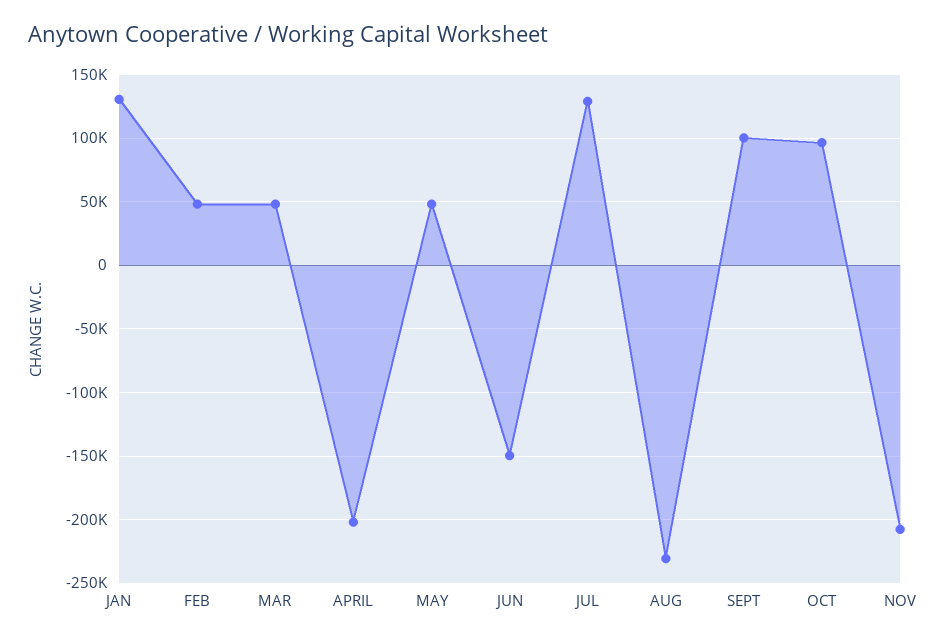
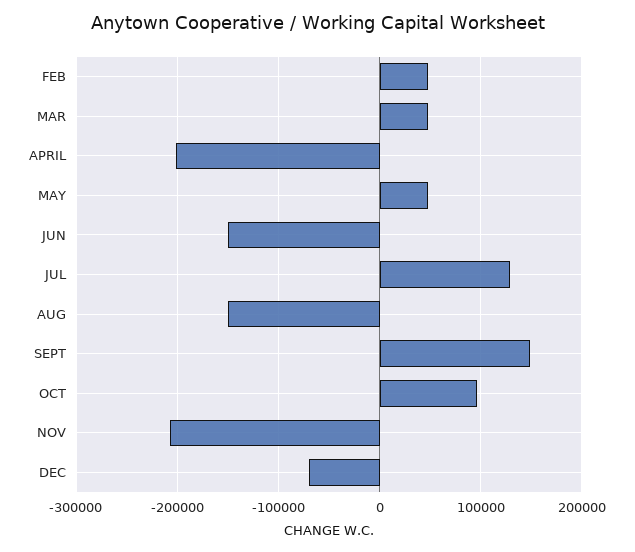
JAN: 130000 -> none
AUG: -230000 -> -150000
SEPT: 100000 -> 150000
DEC: none -> -70000

